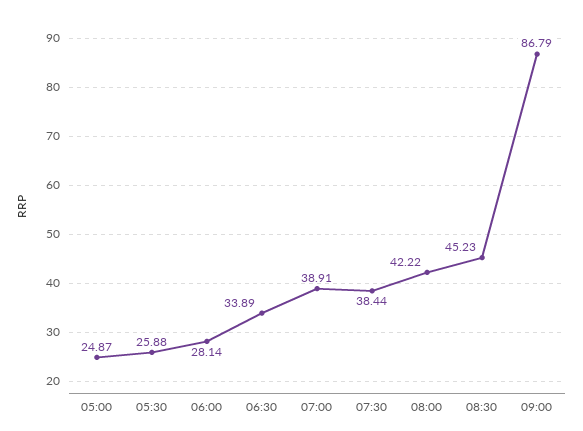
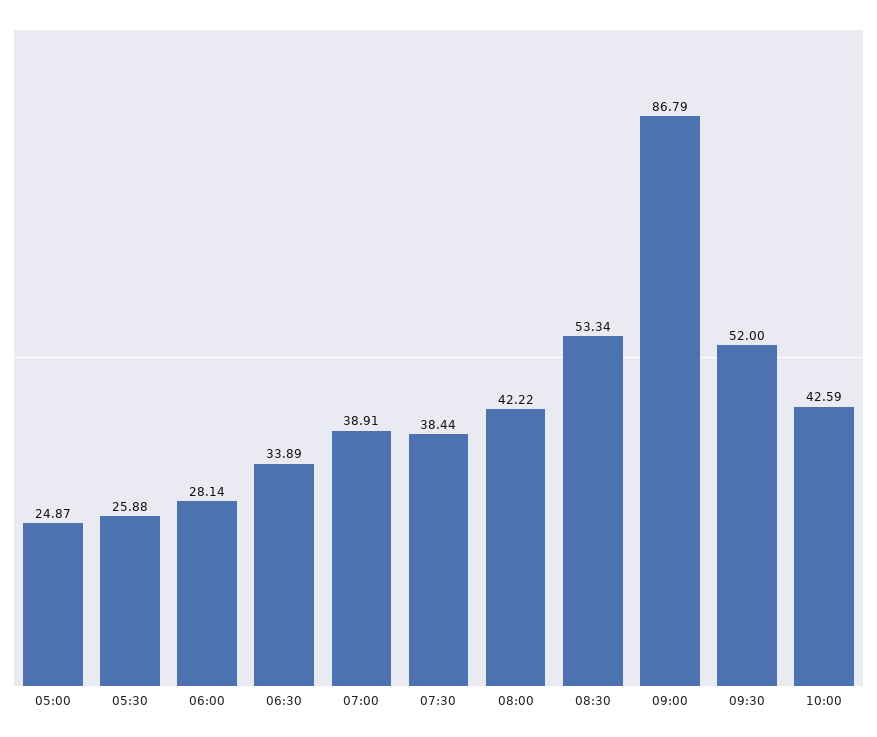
08:30: 45.23 -> 53.34
09:30: none -> 52
10:00: none -> 42.59

